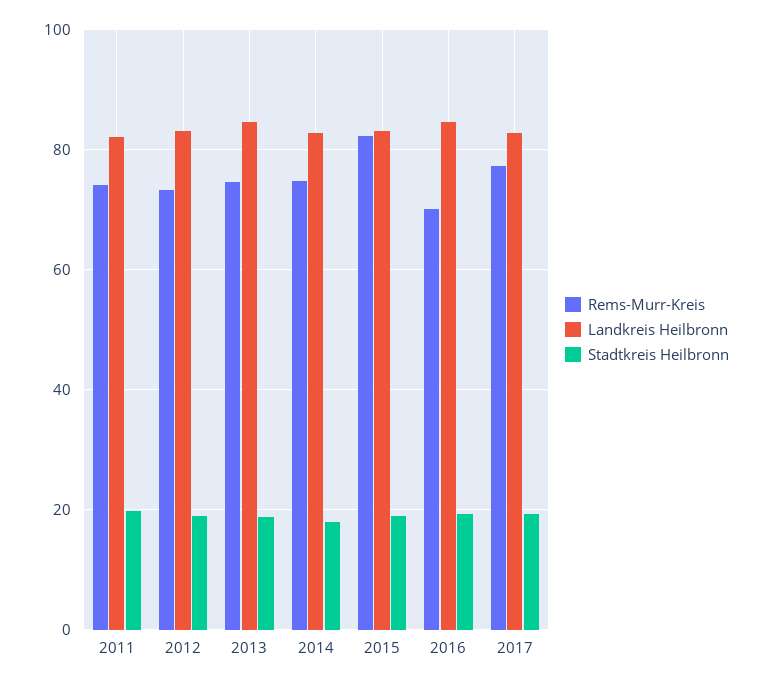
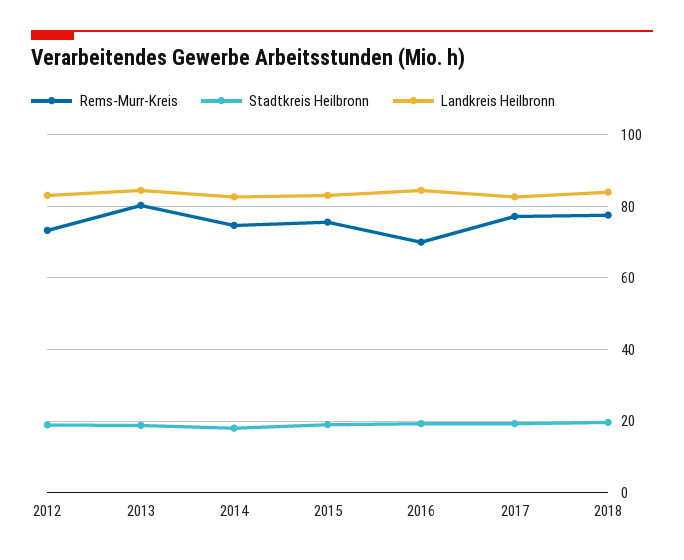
Rems-Murr-Kreis, 2011: 74 -> none
Landkreis Heilbronn, 2011: 82 -> none
Stadtkreis Heilbronn, 2011: 20 -> none
Rems-Murr-Kreis, 2013: 74 -> 80
Rems-Murr-Kreis, 2015: 82 -> 76
Rems-Murr-Kreis, 2018: none -> 78
Stadtkreis Heilbronn, 2018: none -> 20
Landkreis Heilbronn, 2018: none -> 84

